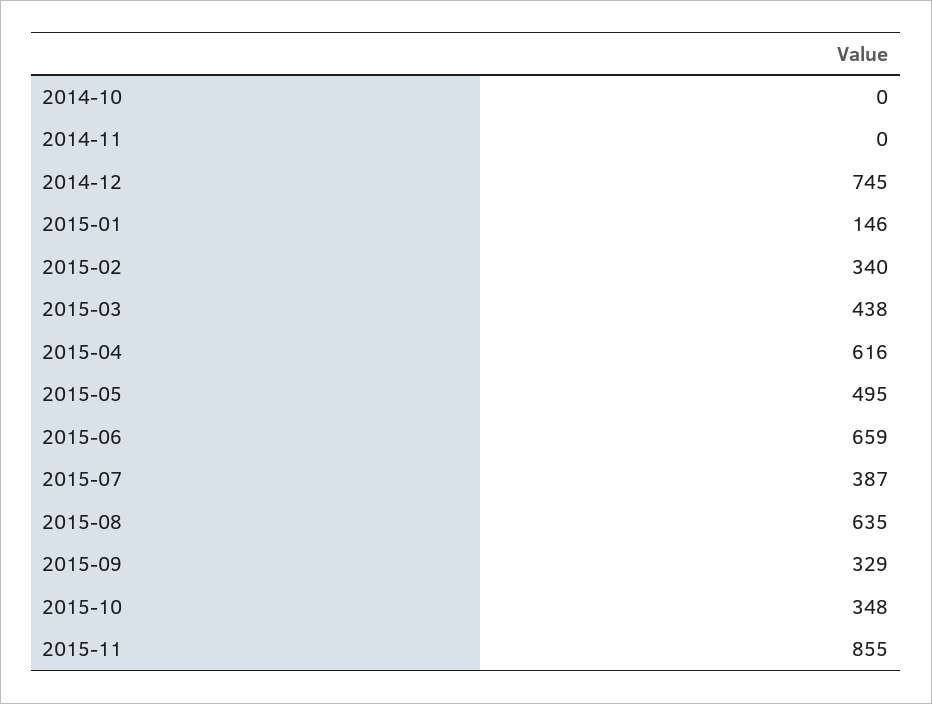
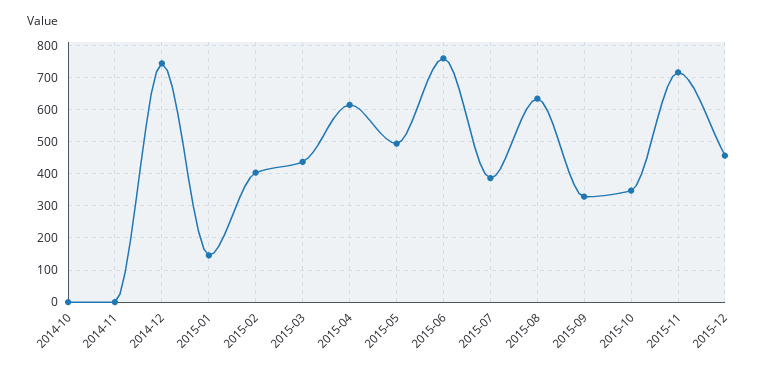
2015-02: 340 -> 400
2015-06: 659 -> 760
2015-11: 855 -> 720
2015-12: none -> 460

